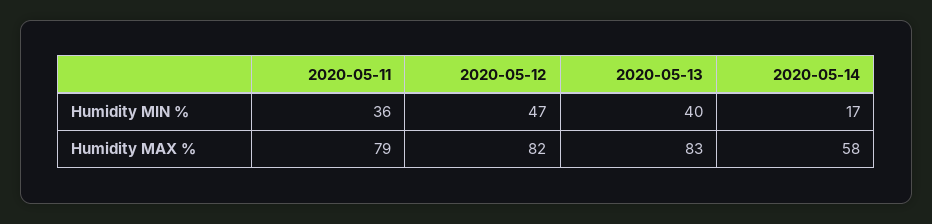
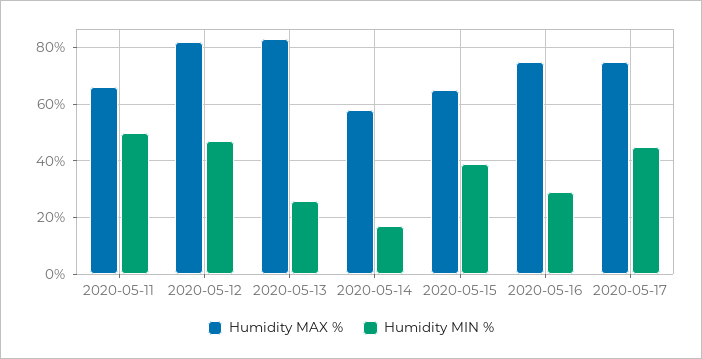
Humidity MIN %, 2020-05-11: 36 -> 50
Humidity MIN %, 2020-05-13: 40 -> 25
Humidity MAX %, 2020-05-11: 79 -> 65
Humidity MAX %, 2020-05-15: none -> 65
Humidity MIN %, 2020-05-15: none -> 40
Humidity MAX %, 2020-05-16: none -> 75
Humidity MIN %, 2020-05-16: none -> 30
Humidity MAX %, 2020-05-17: none -> 75
Humidity MIN %, 2020-05-17: none -> 45

